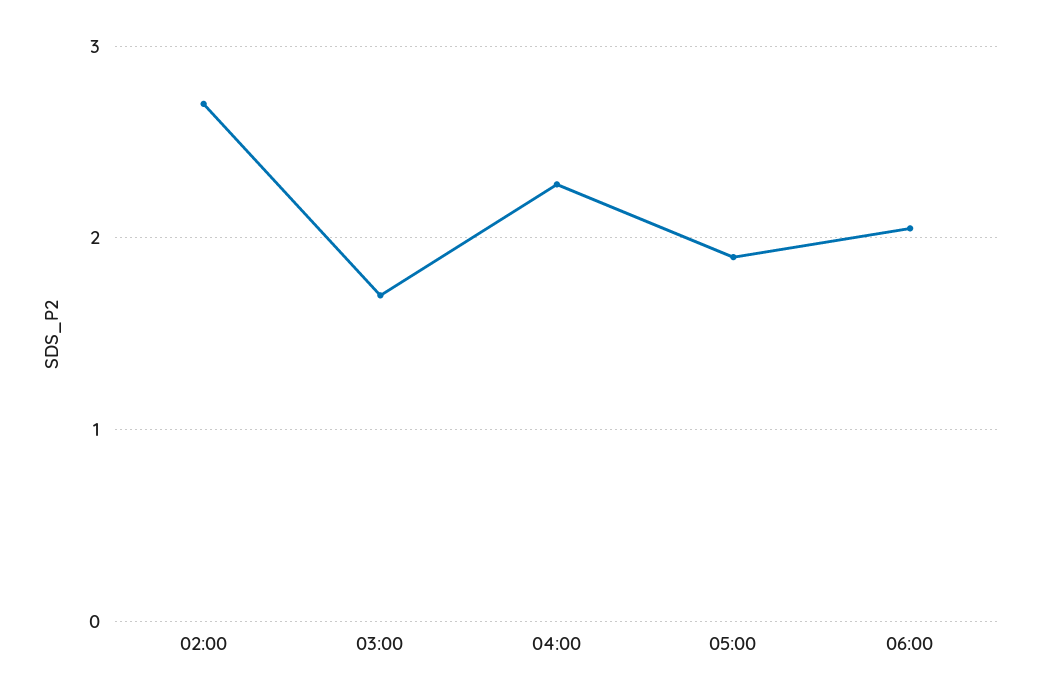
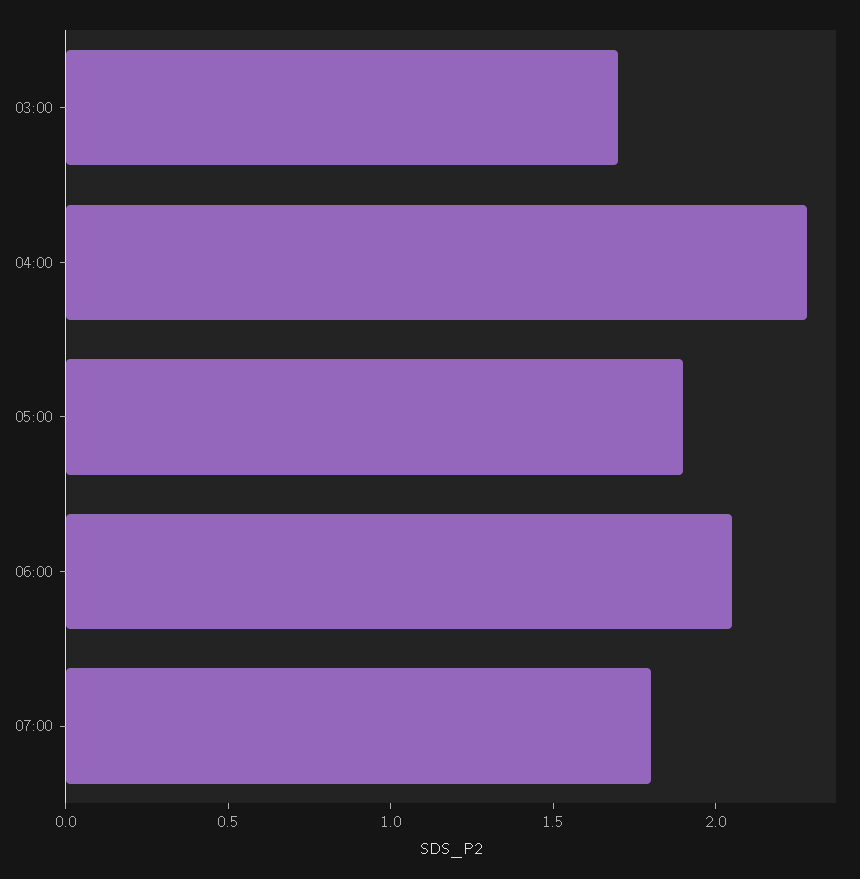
02:00: 2.7 -> none
07:00: none -> 1.8

